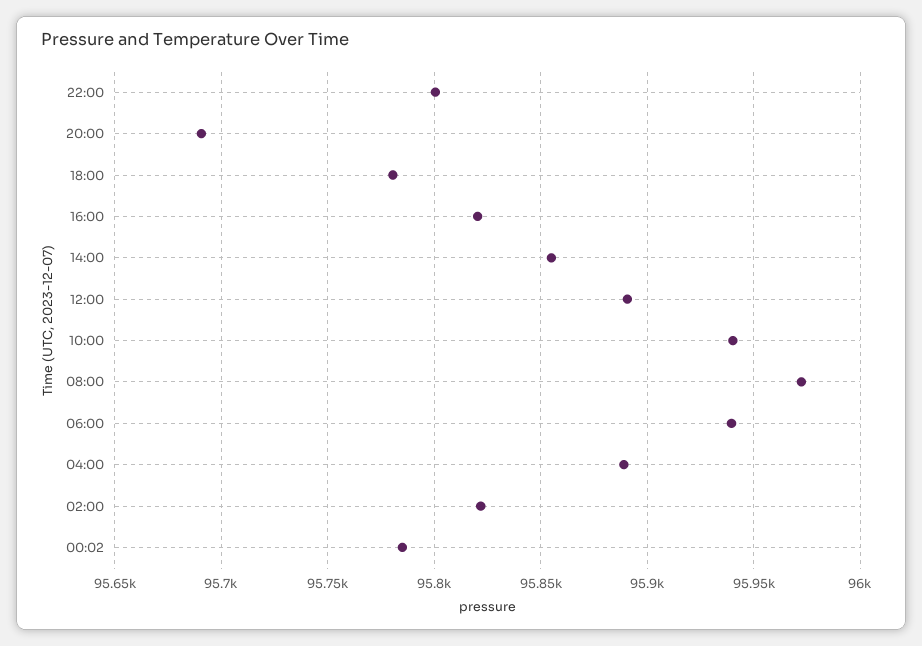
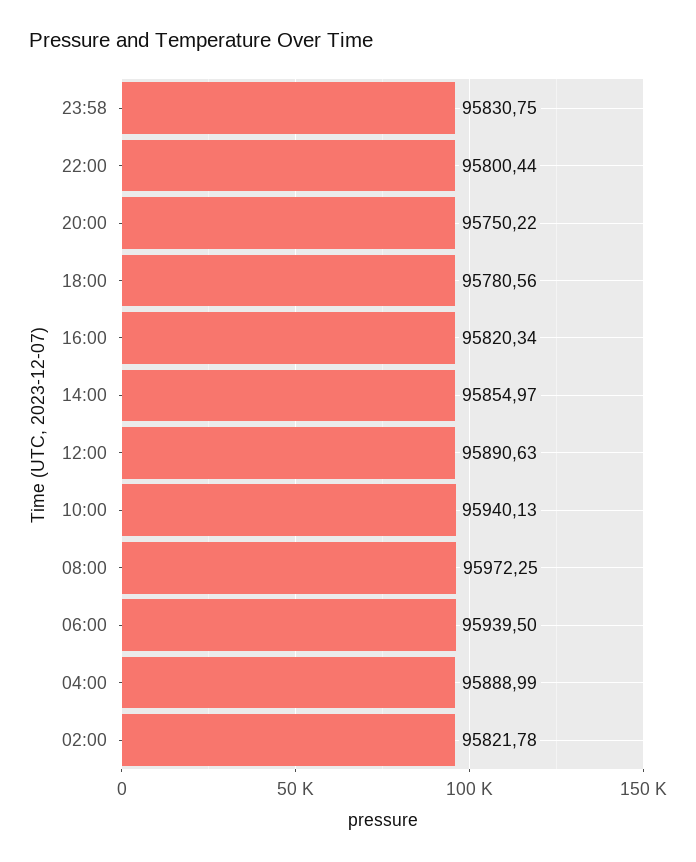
20:00: 95690 -> 95750.22
00:02: 95785 -> none
23:58: none -> 95830.75

